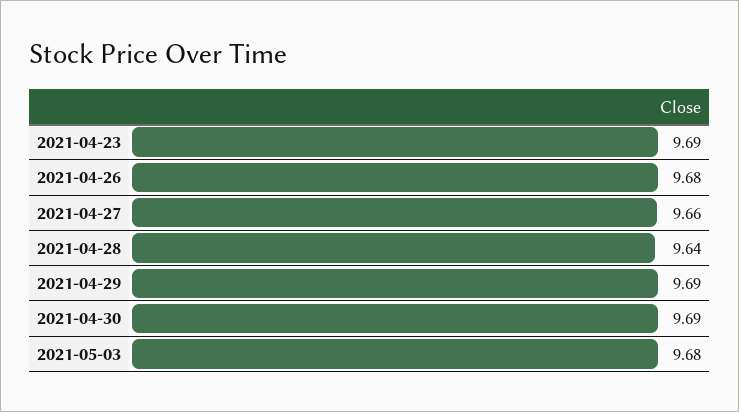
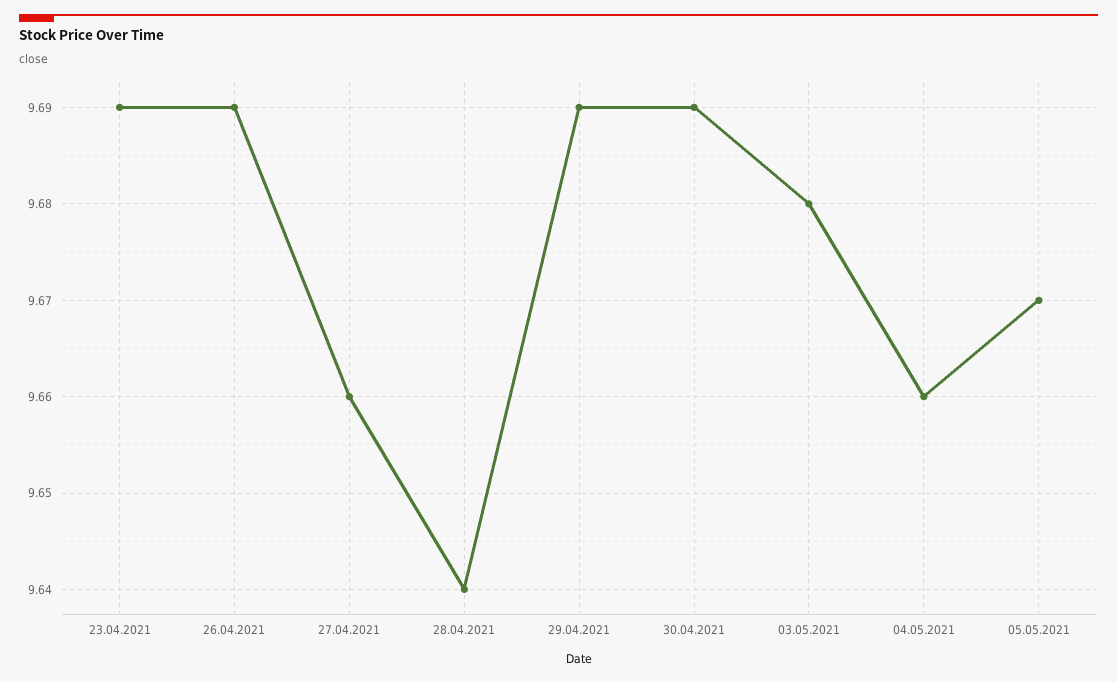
2021-04-26: 9.68 -> 9.69
04.05.2021: none -> 9.66
05.05.2021: none -> 9.67

